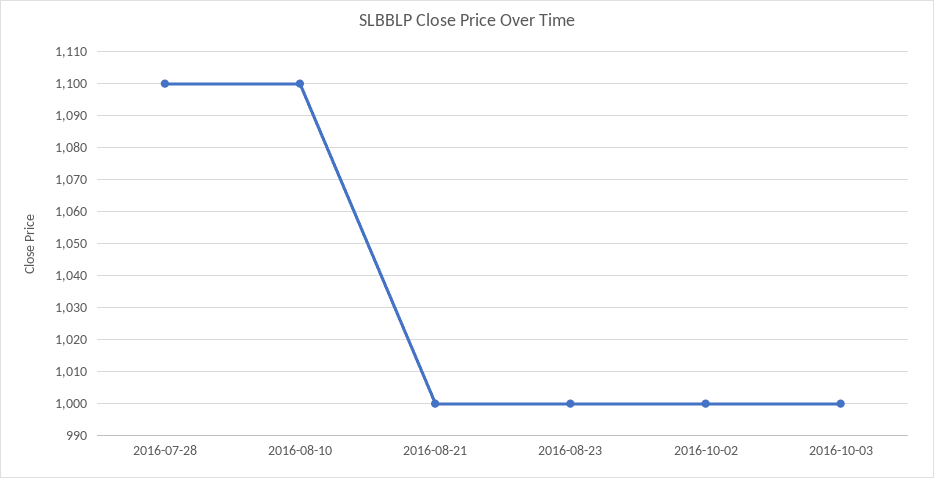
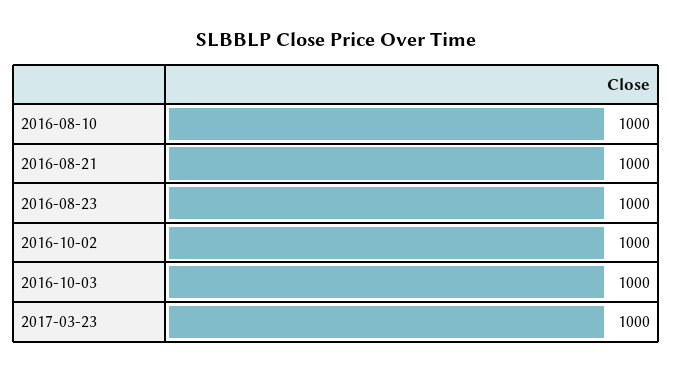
2016-07-28: 1100 -> none
2016-08-10: 1100 -> 1000
2017-03-23: none -> 1000

